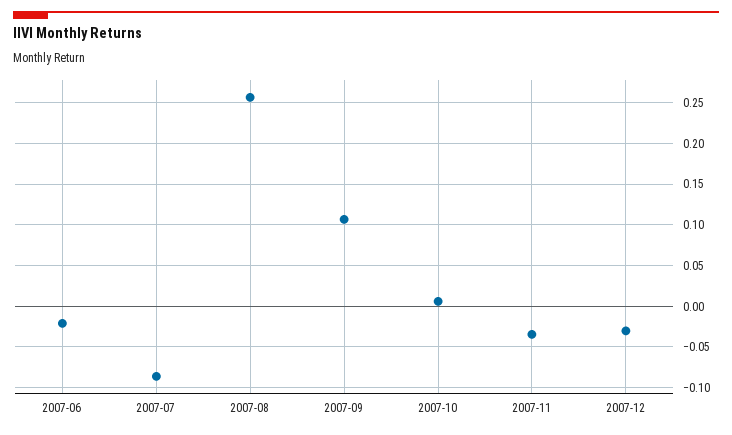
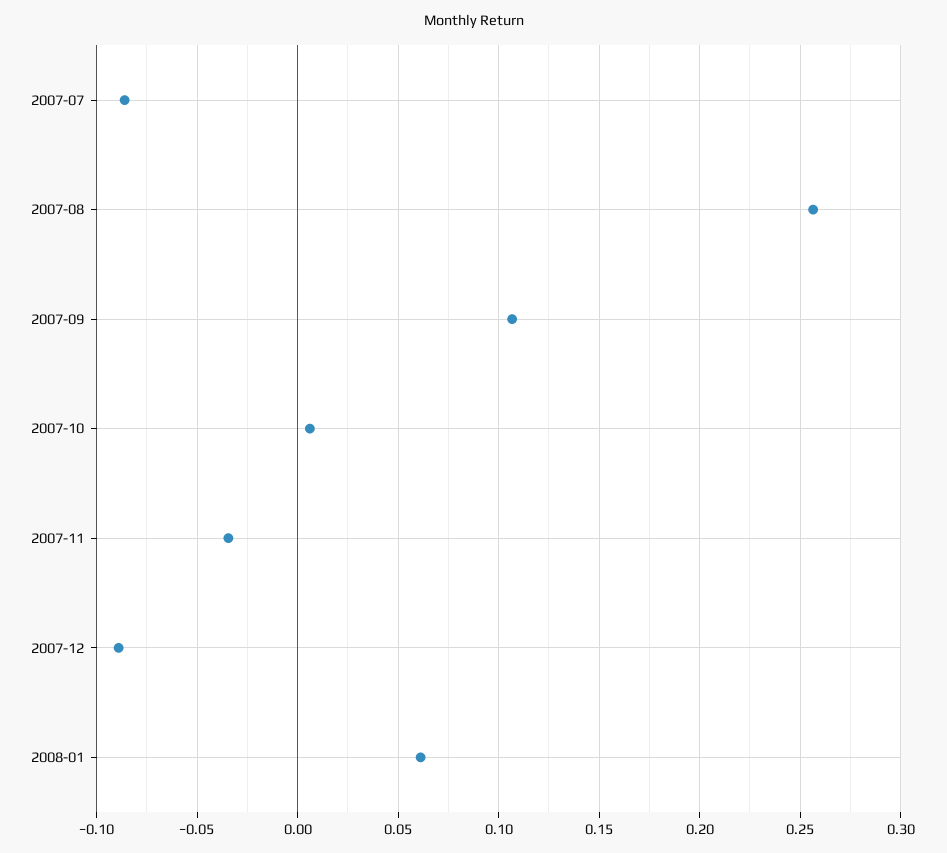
2007-06: -0.02 -> none
2007-12: -0.03 -> -0.09
2008-01: none -> 0.06

